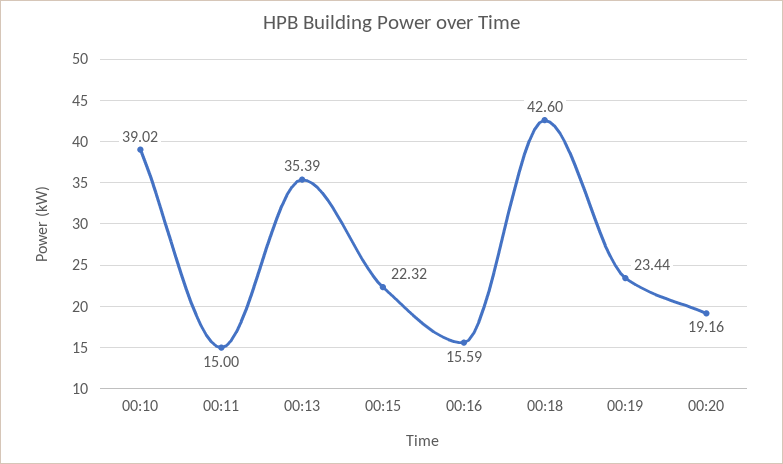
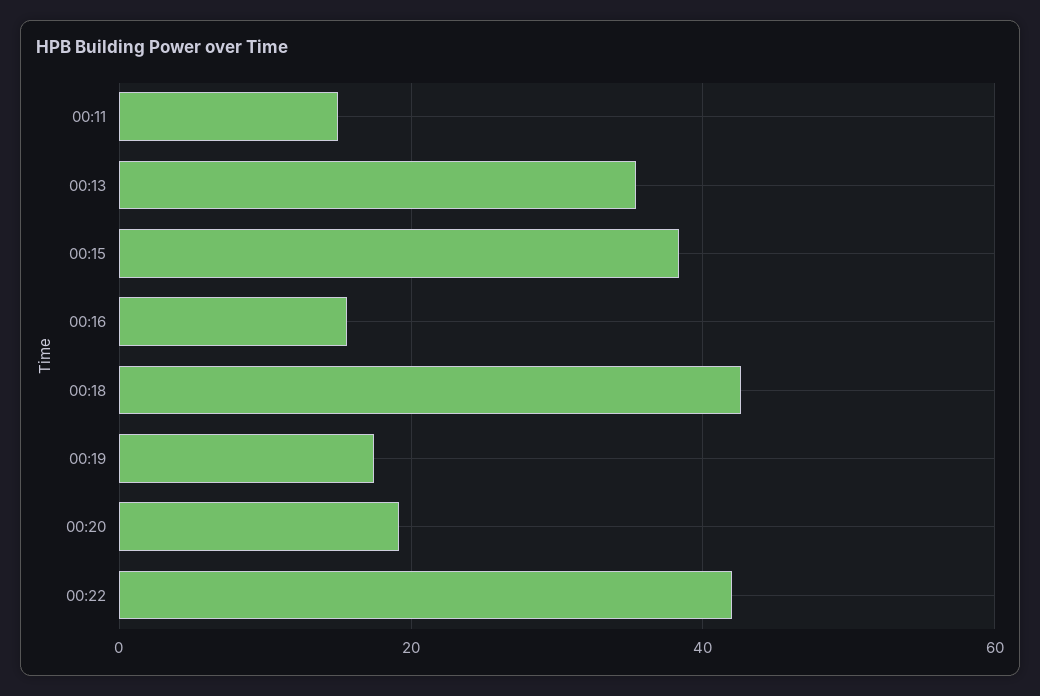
00:10: 39.02 -> none
00:15: 22.32 -> 38
00:19: 23.44 -> 18
00:22: none -> 42

